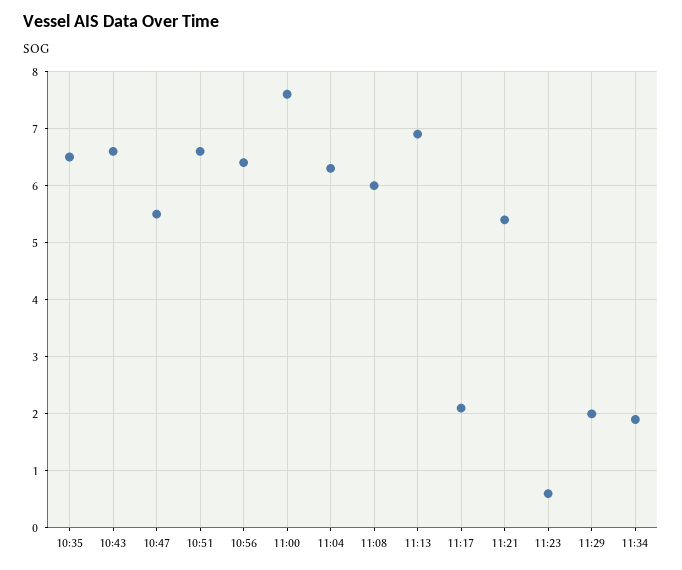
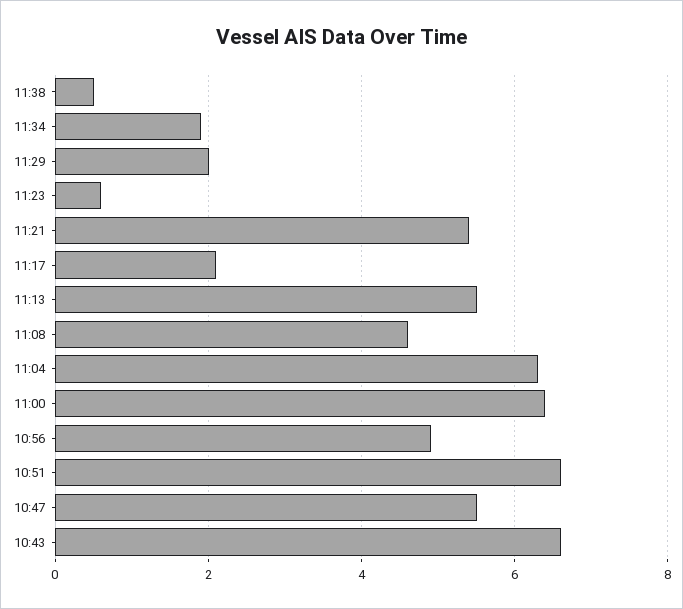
10:35: 6.5 -> none
10:56: 6.5 -> 5
11:00: 7.5 -> 6.5
11:08: 6 -> 4.5
11:13: 7 -> 5.5
11:38: none -> 0.5

